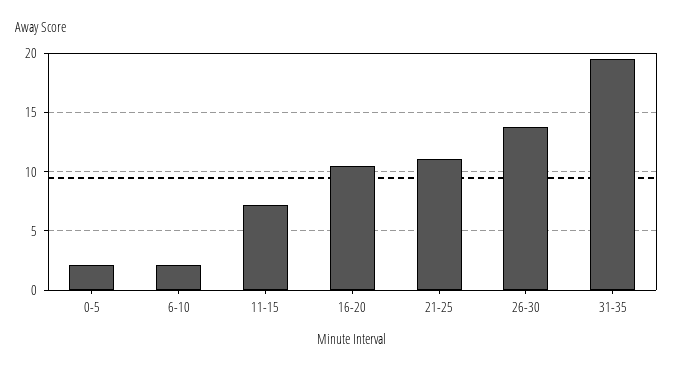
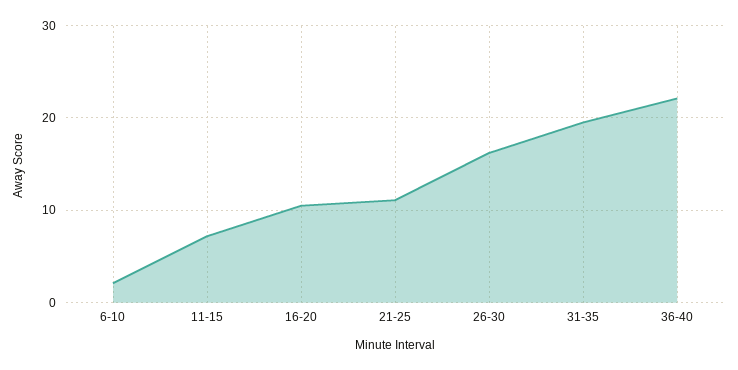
0-5: 2 -> none
26-30: 14 -> 16
36-40: none -> 22

